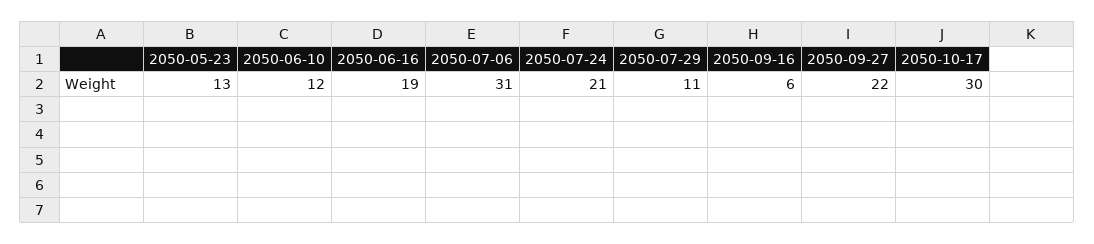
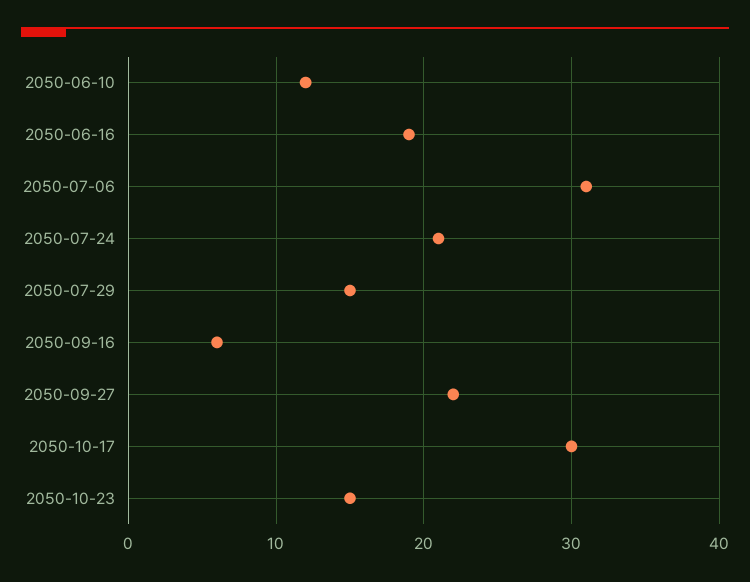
2050-05-23: 13 -> none
2050-07-29: 11 -> 15
2050-10-23: none -> 15

